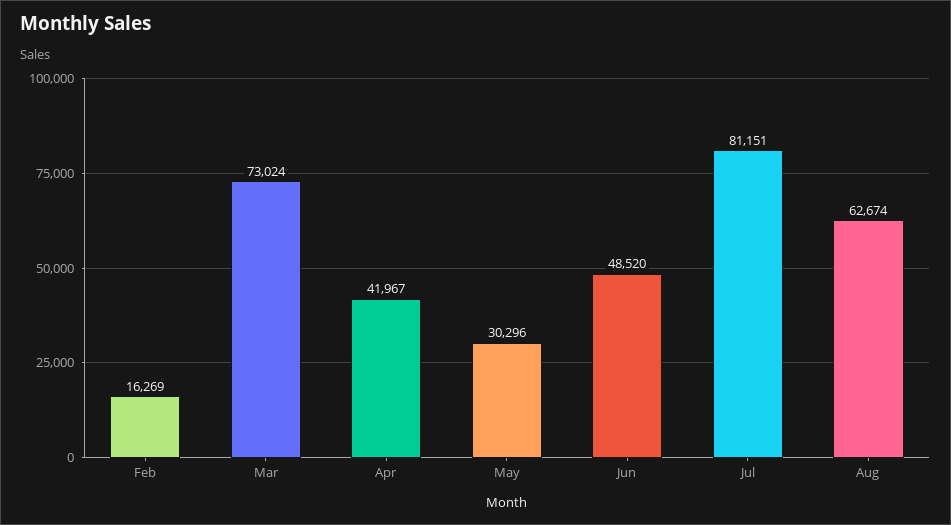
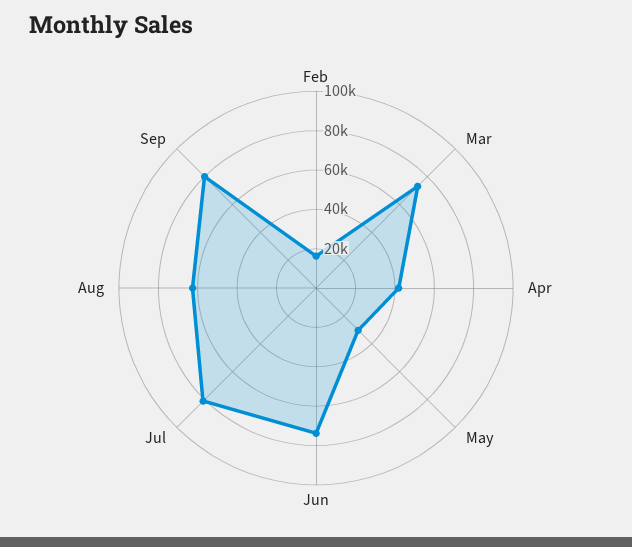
Jun: 48520 -> 75000
Sep: none -> 80000

